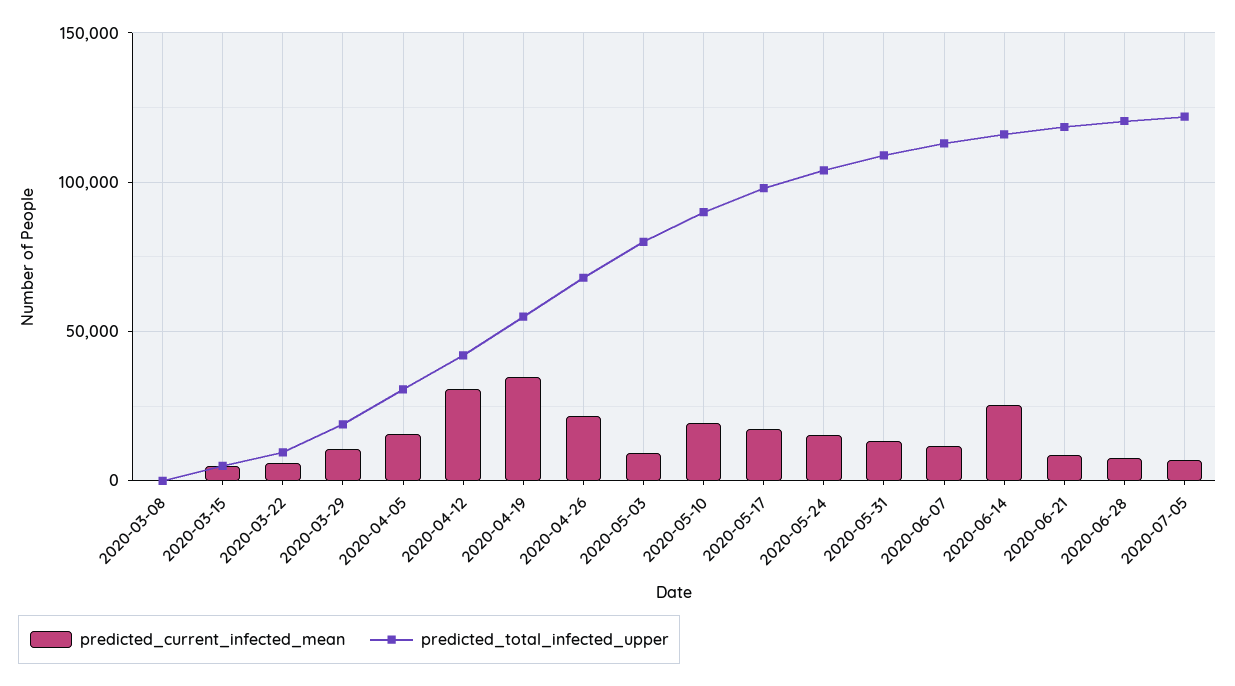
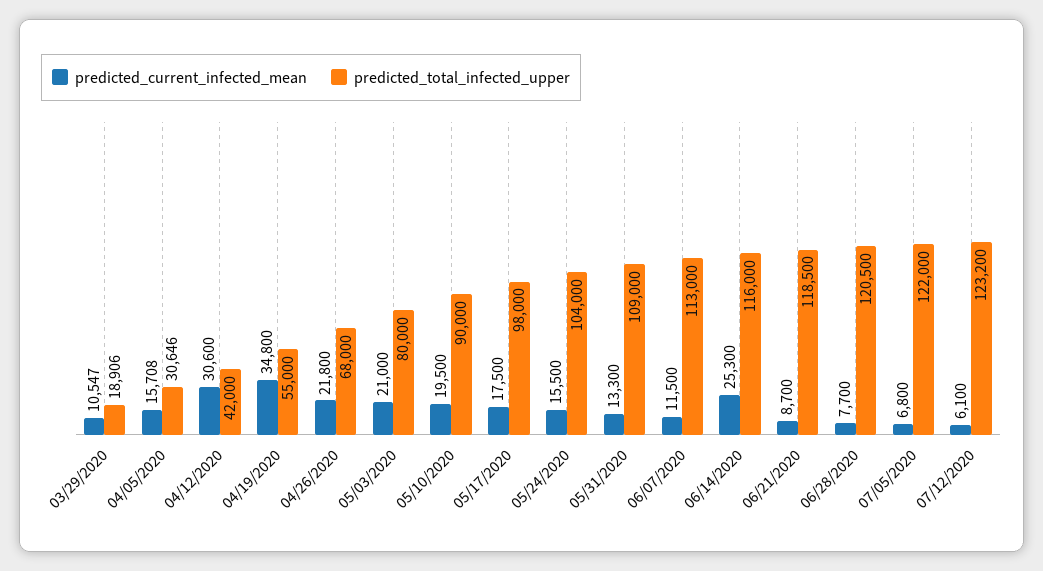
predicted_current_infected_mean, 2020-03-08: 0 -> none
predicted_total_infected_upper, 2020-03-08: 0 -> none
predicted_current_infected_mean, 2020-03-15: 5000 -> none
predicted_total_infected_upper, 2020-03-15: 5000 -> none
predicted_current_infected_mean, 2020-03-22: 5000 -> none
predicted_total_infected_upper, 2020-03-22: 10000 -> none
predicted_current_infected_mean, 2020-05-03: 10000 -> 21000
predicted_current_infected_mean, 07/12/2020: none -> 6100
predicted_total_infected_upper, 07/12/2020: none -> 123200

